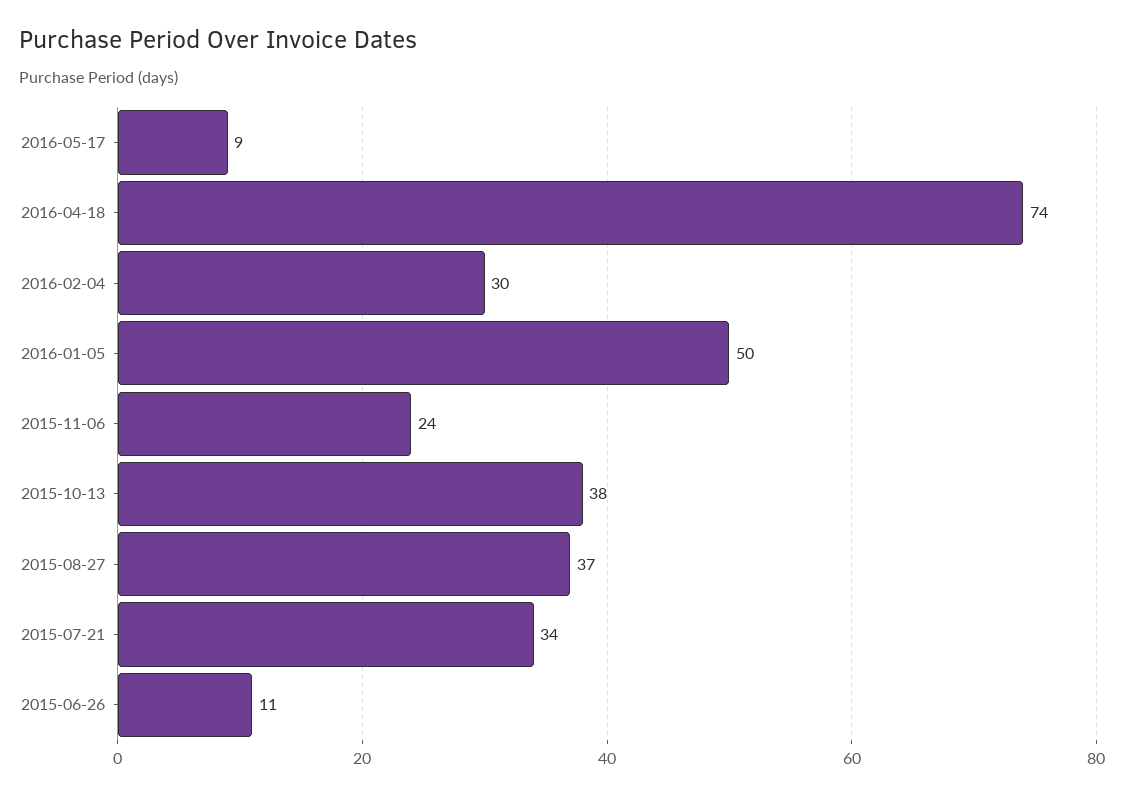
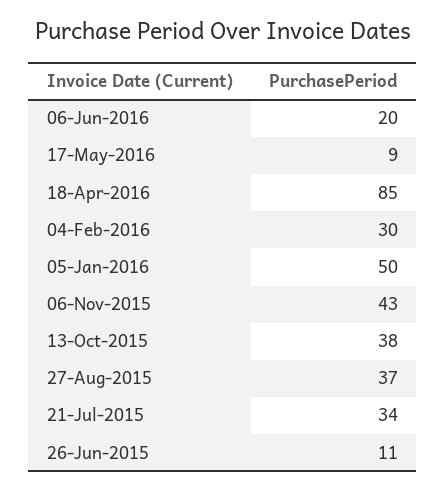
2016-04-18: 74 -> 85
2015-11-06: 24 -> 43
06-Jun-2016: none -> 20

